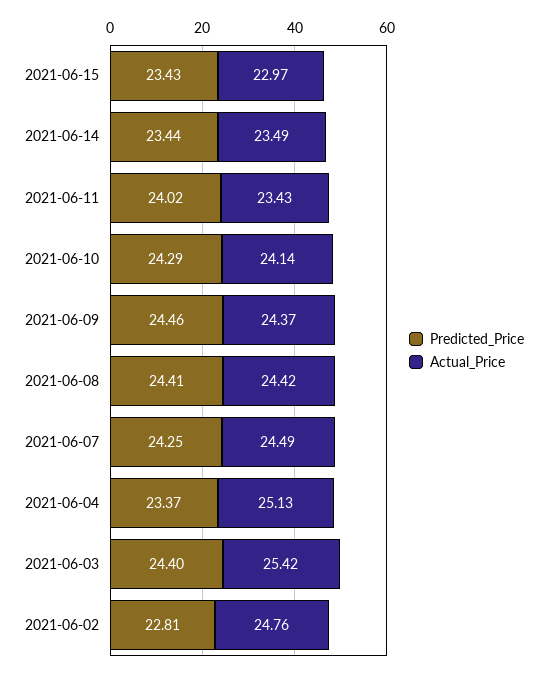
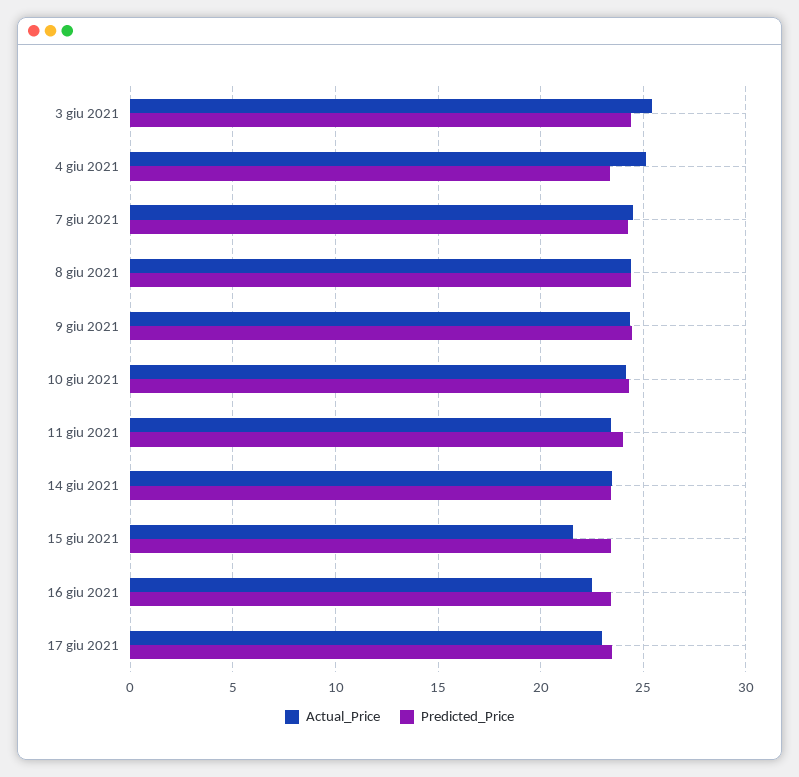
Actual_Price, 2021-06-15: 22.97 -> 21.5
Predicted_Price, 2021-06-02: 22.81 -> none
Actual_Price, 2021-06-02: 24.76 -> none
Actual_Price, 16 giu 2021: none -> 22.5
Predicted_Price, 16 giu 2021: none -> 23.5
Actual_Price, 17 giu 2021: none -> 23
Predicted_Price, 17 giu 2021: none -> 23.5

